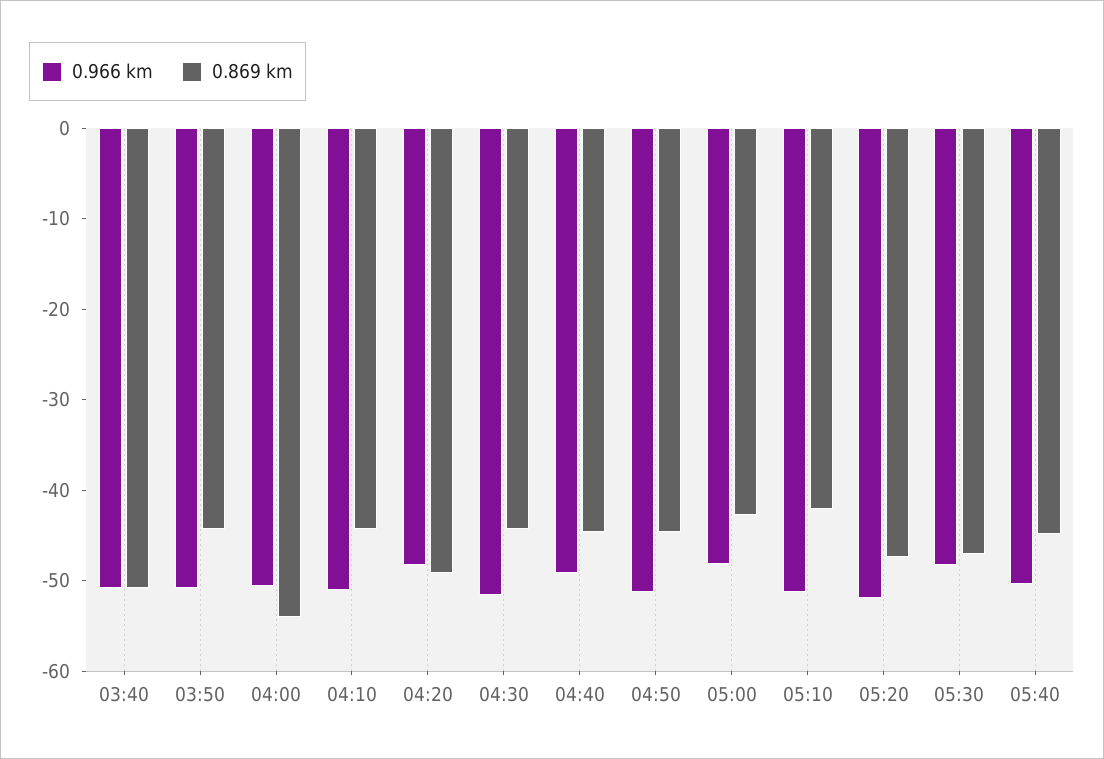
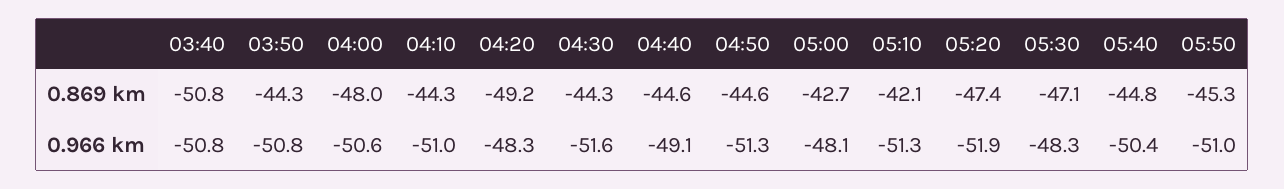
0.869 km, 04:00: -54 -> -48
0.869 km, 05:50: none -> -45.3
0.966 km, 05:50: none -> -51

